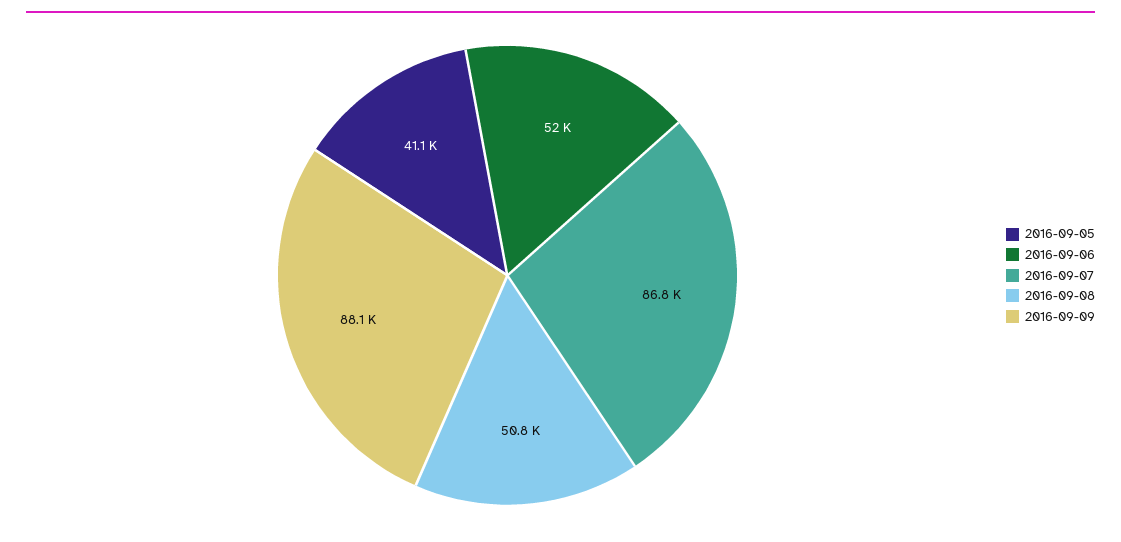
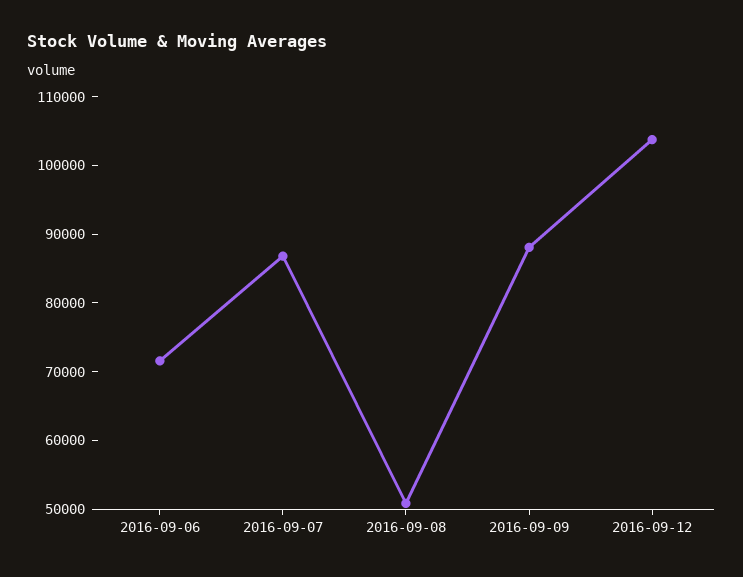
2016-09-05: 41100 -> none
2016-09-06: 52000 -> 72000
2016-09-12: none -> 104000

